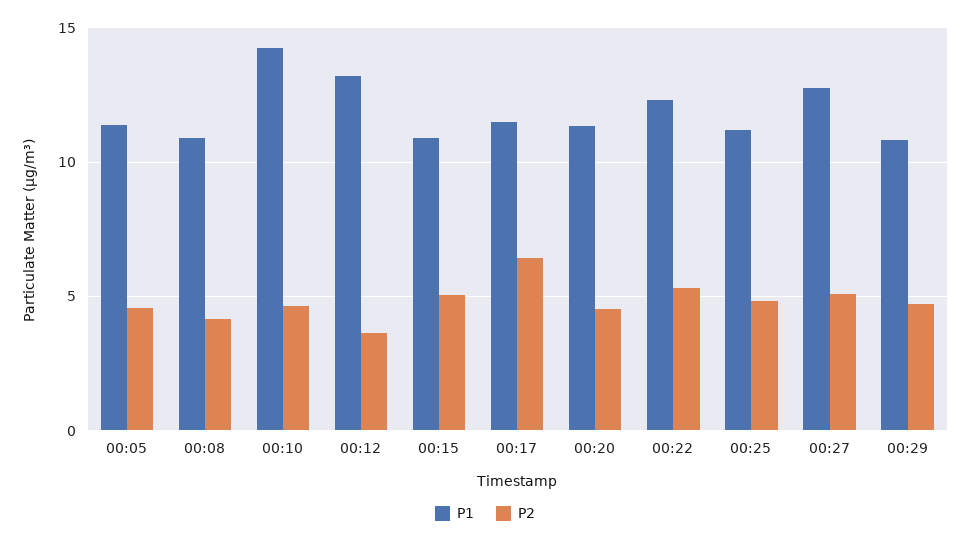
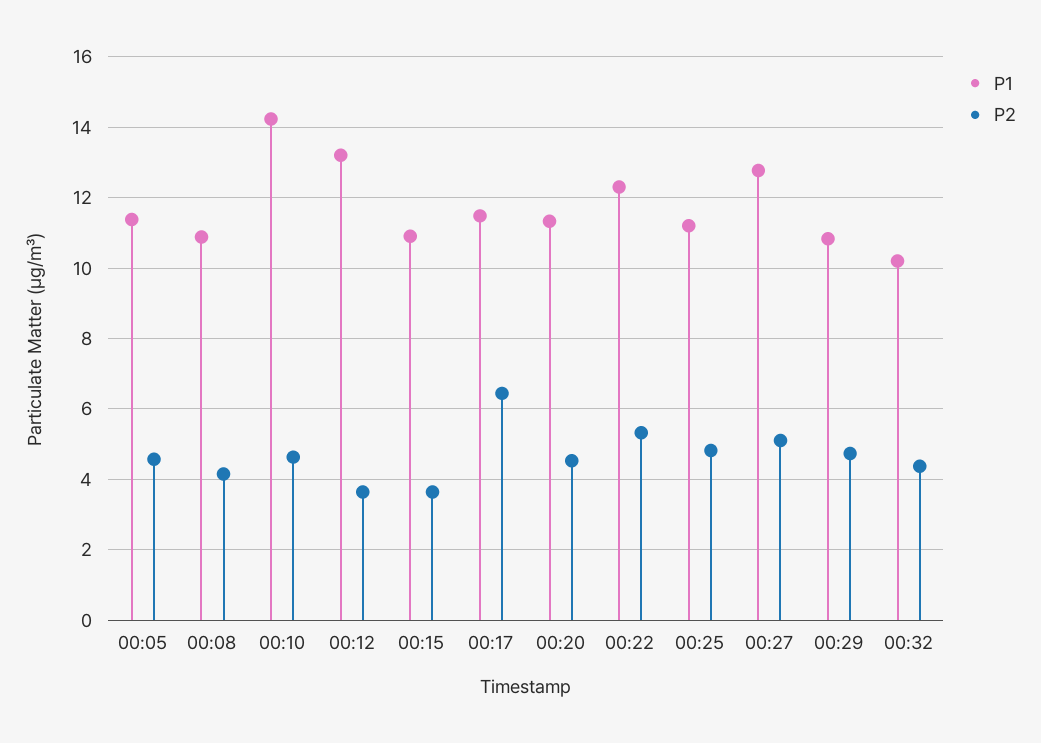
P2, 00:15: 5 -> 3.6
P1, 00:32: none -> 10.2
P2, 00:32: none -> 4.4

